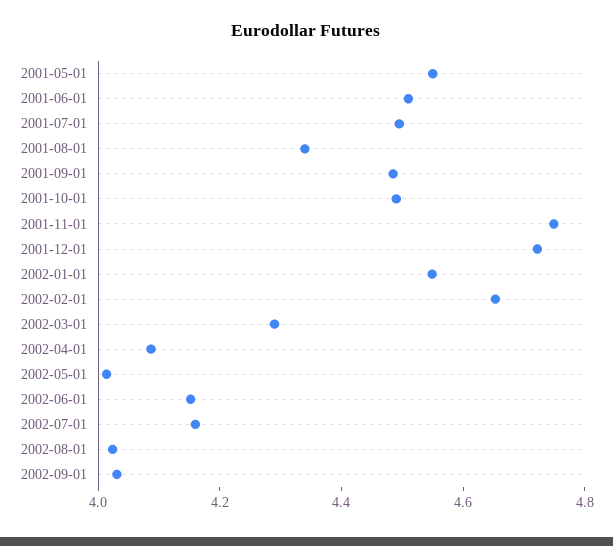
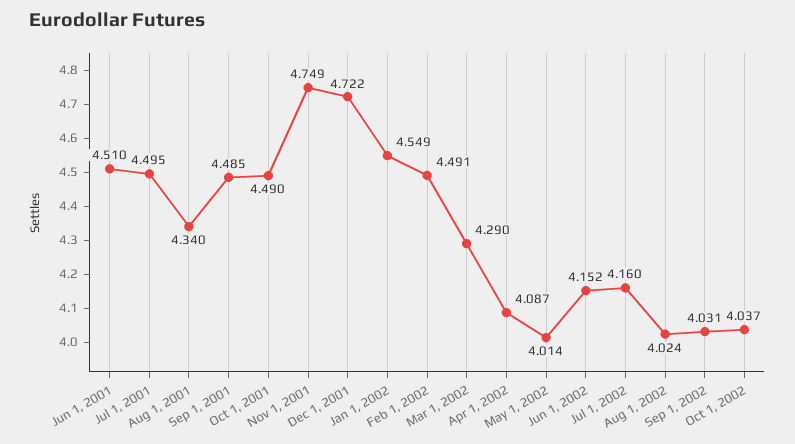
2001-05-01: 4.55 -> none
2002-02-01: 4.65 -> 4.491
Oct 1, 2002: none -> 4.037

